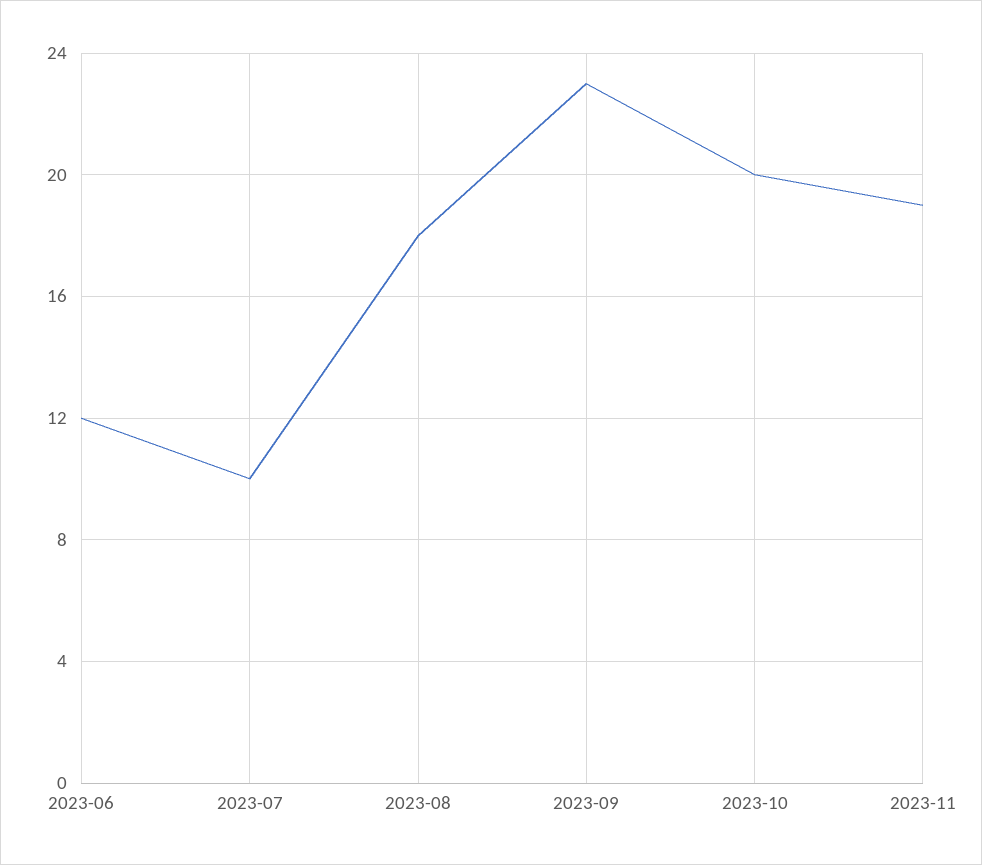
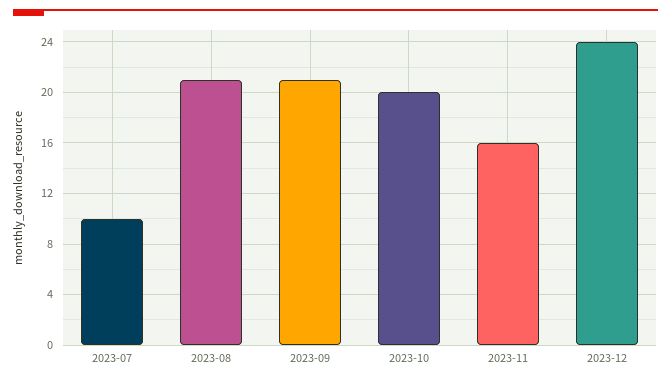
2023-06: 12 -> none
2023-08: 18 -> 21
2023-09: 23 -> 21
2023-11: 19 -> 16
2023-12: none -> 24

